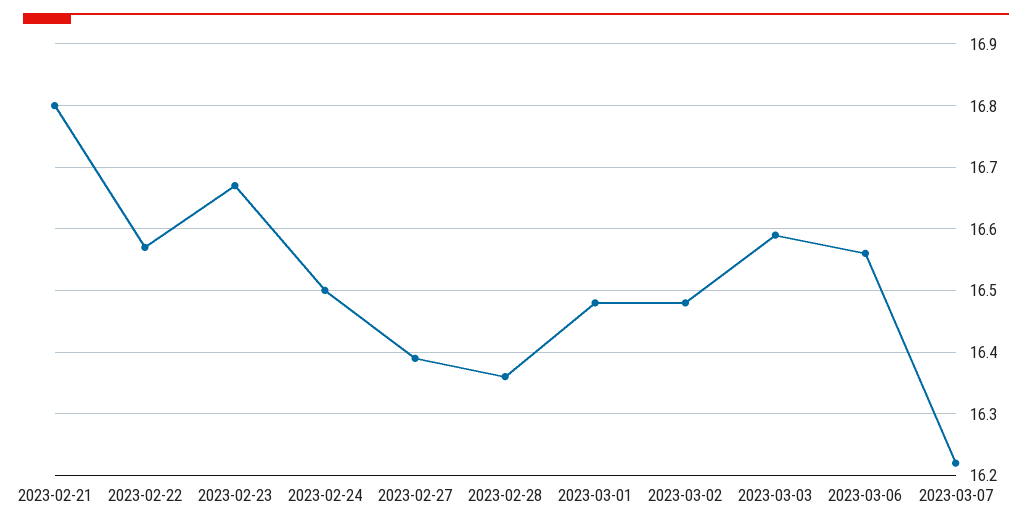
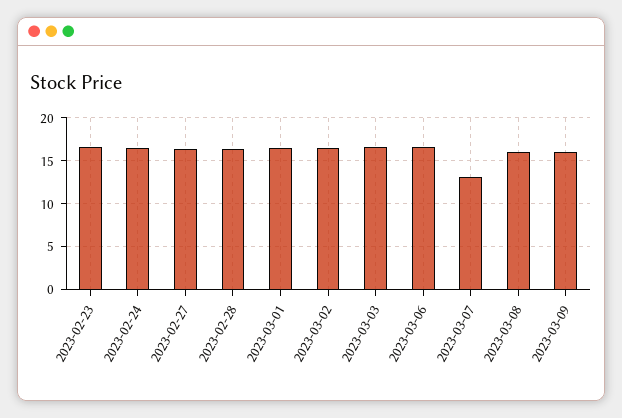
2023-02-21: 16.8 -> none
2023-02-22: 16.57 -> none
2023-03-07: 16.22 -> 13
2023-03-08: none -> 16
2023-03-09: none -> 16

